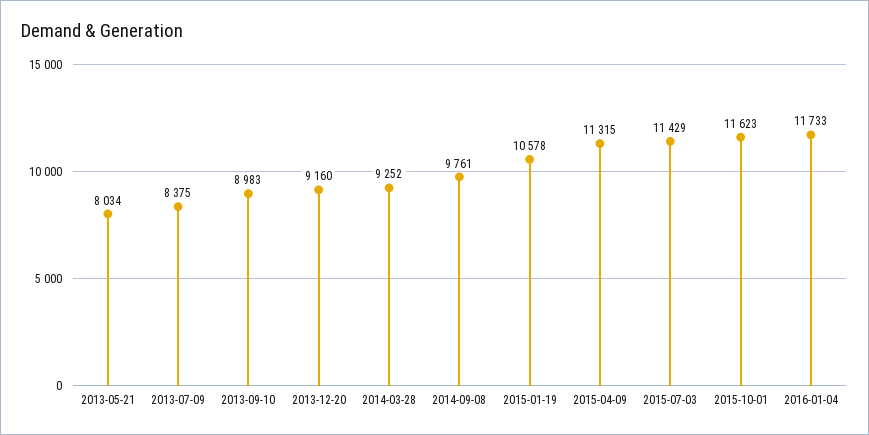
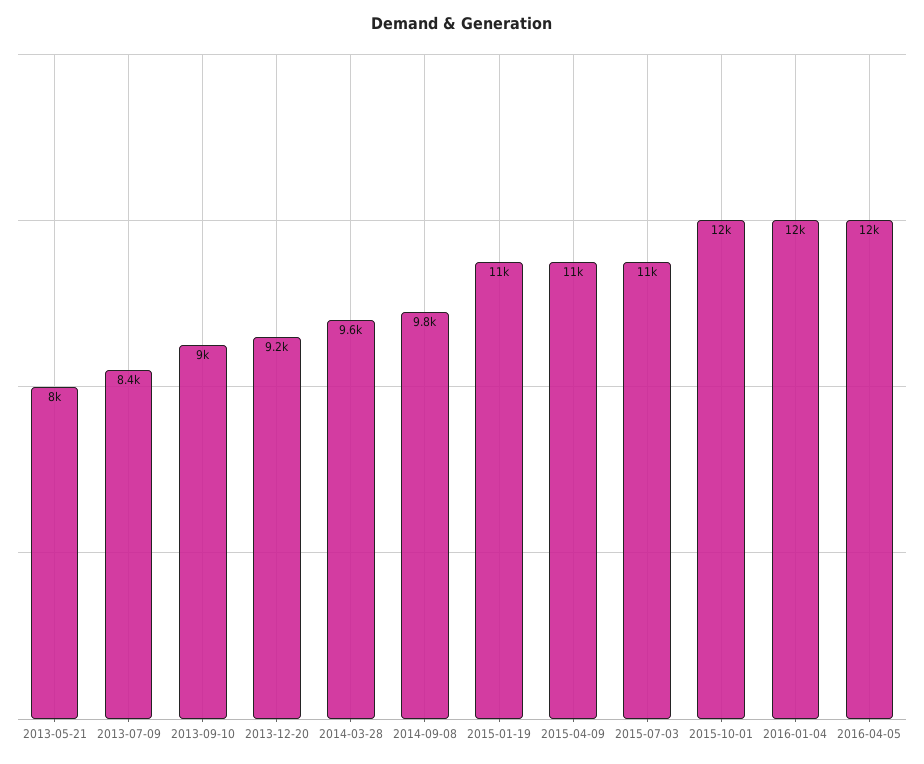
2014-03-28: 9252 -> 9600
2016-04-05: none -> 12000

